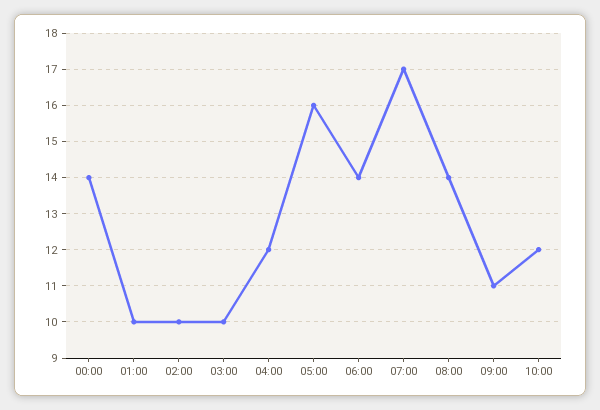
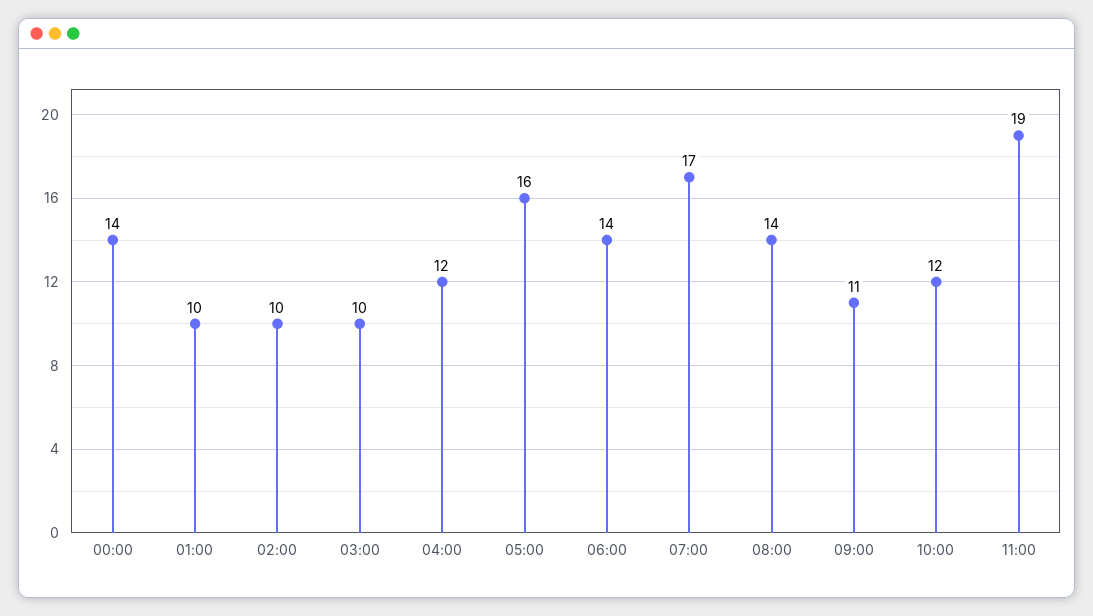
11:00: none -> 19

